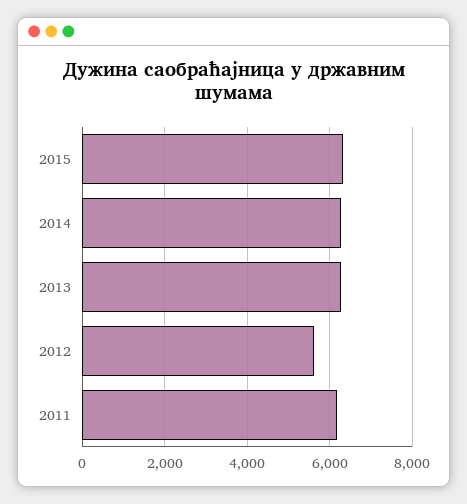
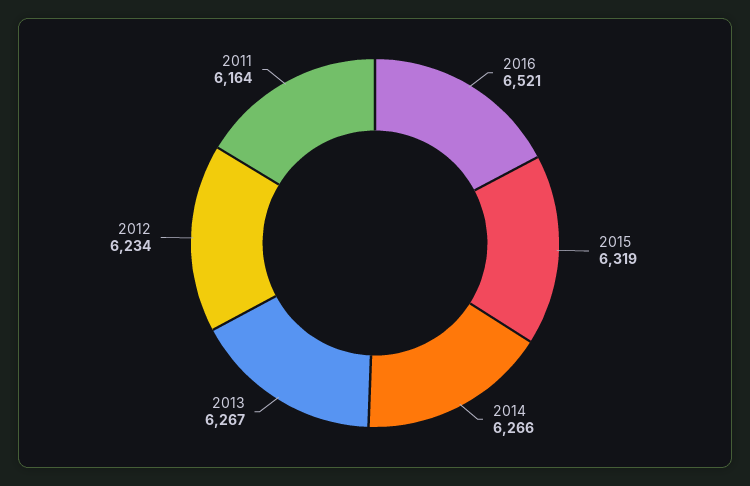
2012: 5600 -> 6234
2016: none -> 6521

